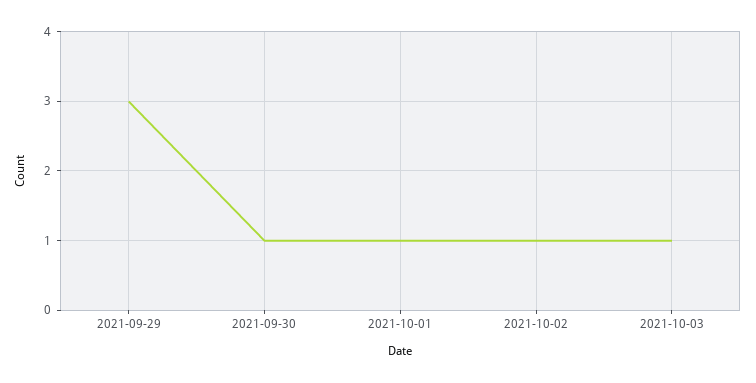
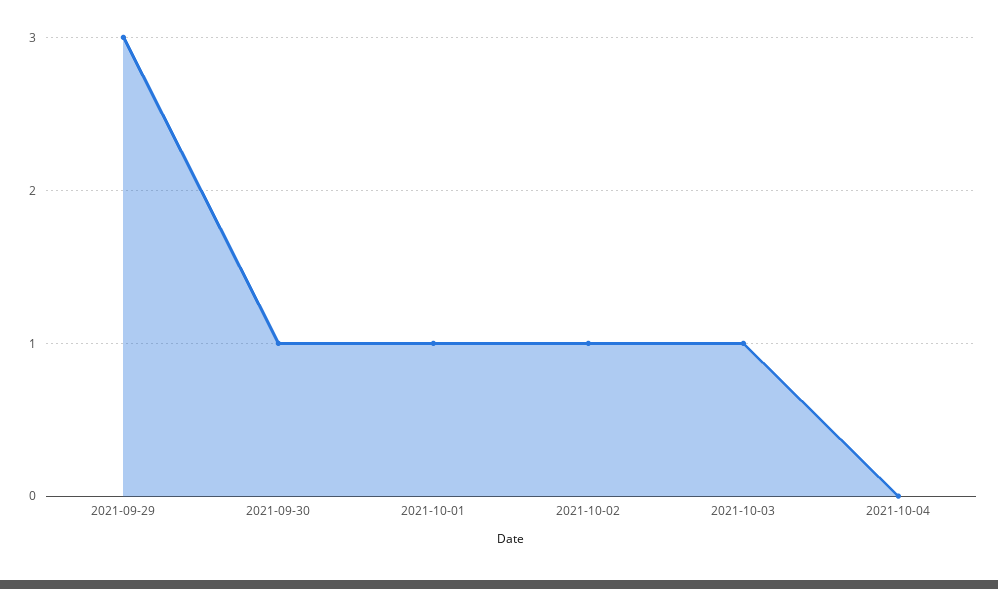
2021-10-04: none -> 0

